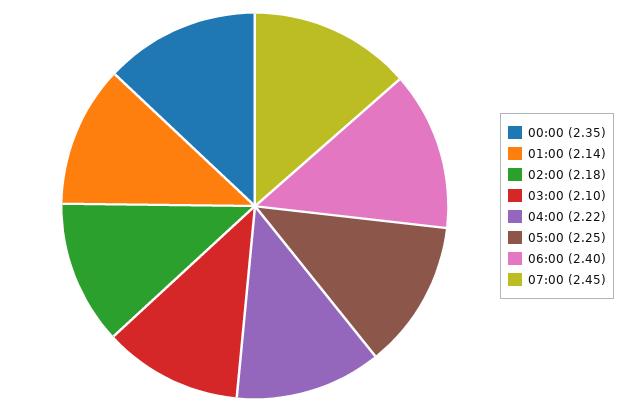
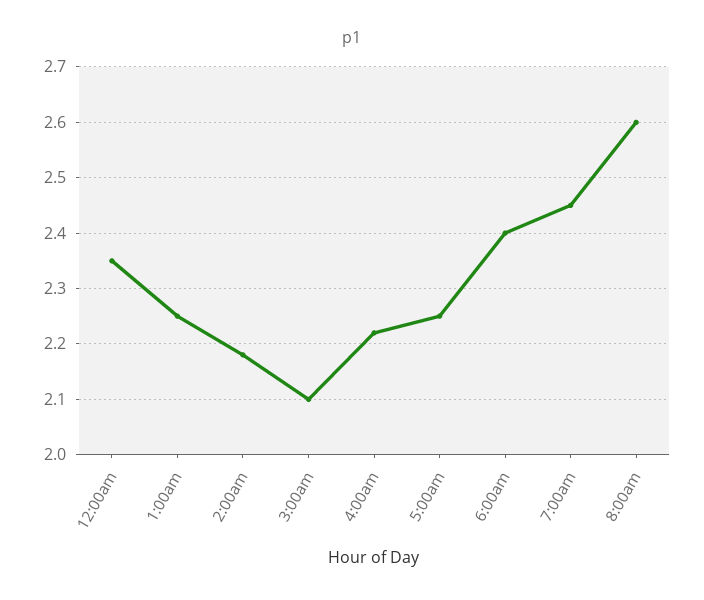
01:00: 2.14 -> 2.25
8:00am: none -> 2.6

